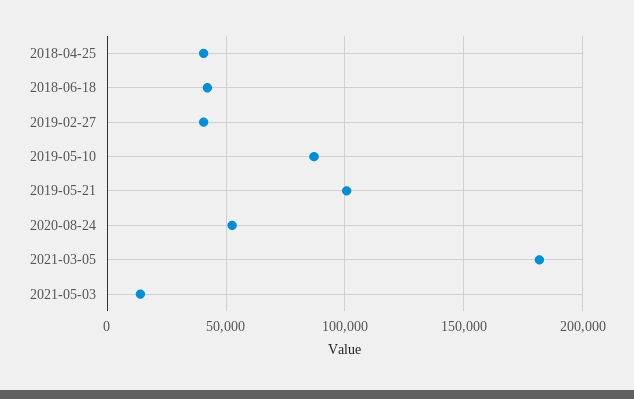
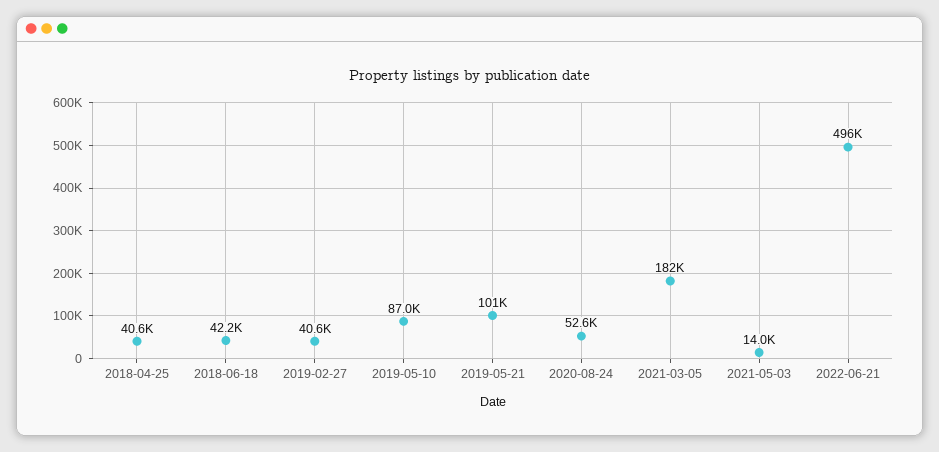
2022-06-21: none -> 496000

